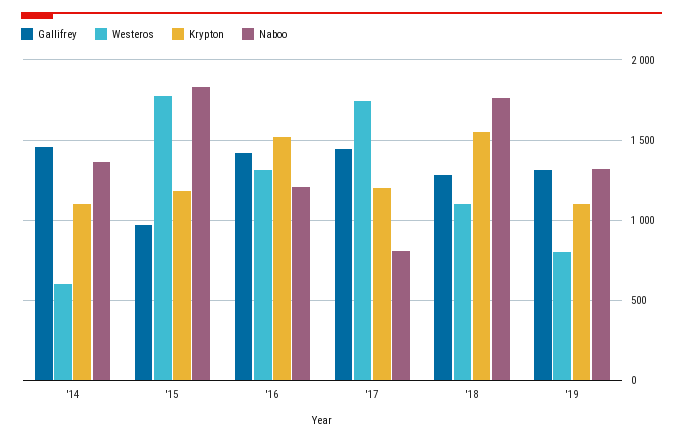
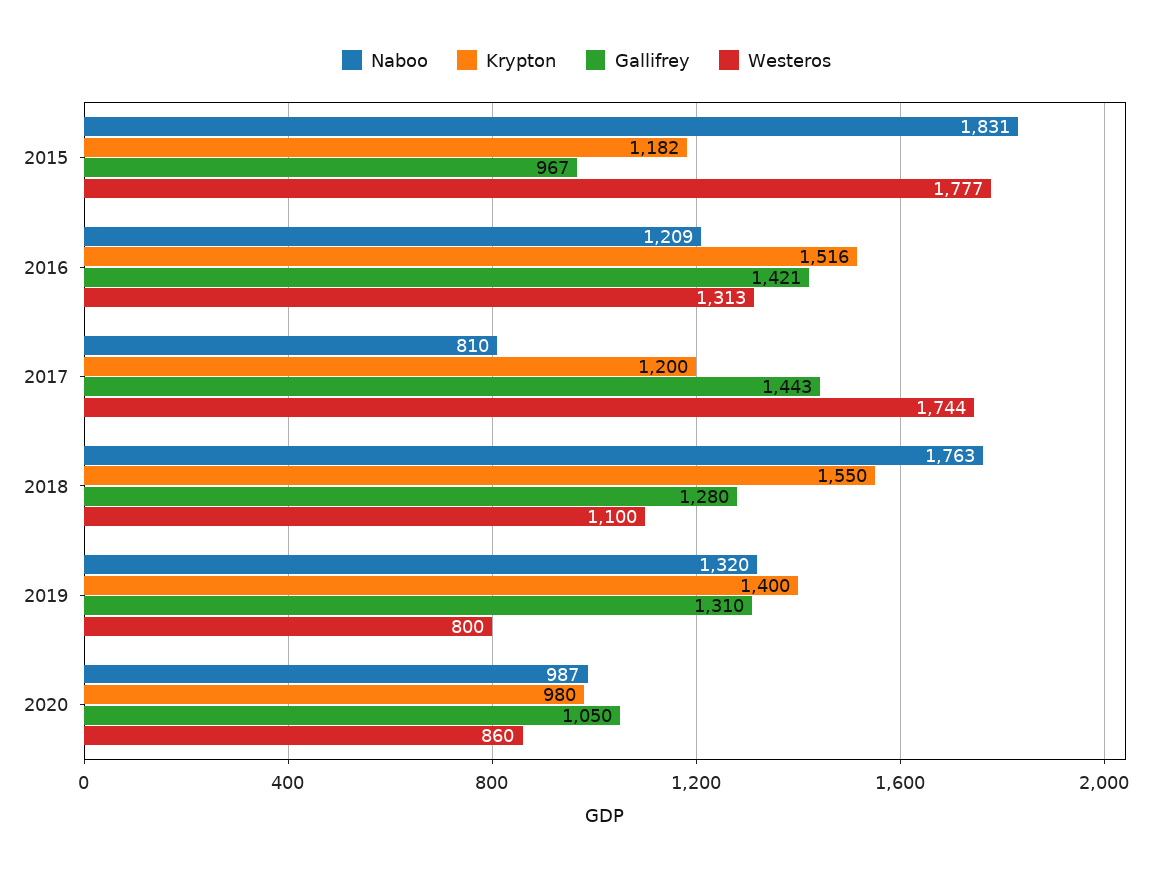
Gallifrey, '14: 1450 -> none
Westeros, '14: 600 -> none
Krypton, '14: 1100 -> none
Naboo, '14: 1350 -> none
Krypton, '19: 1100 -> 1400
Naboo, 2020: none -> 987
Krypton, 2020: none -> 980
Gallifrey, 2020: none -> 1050
Westeros, 2020: none -> 860

